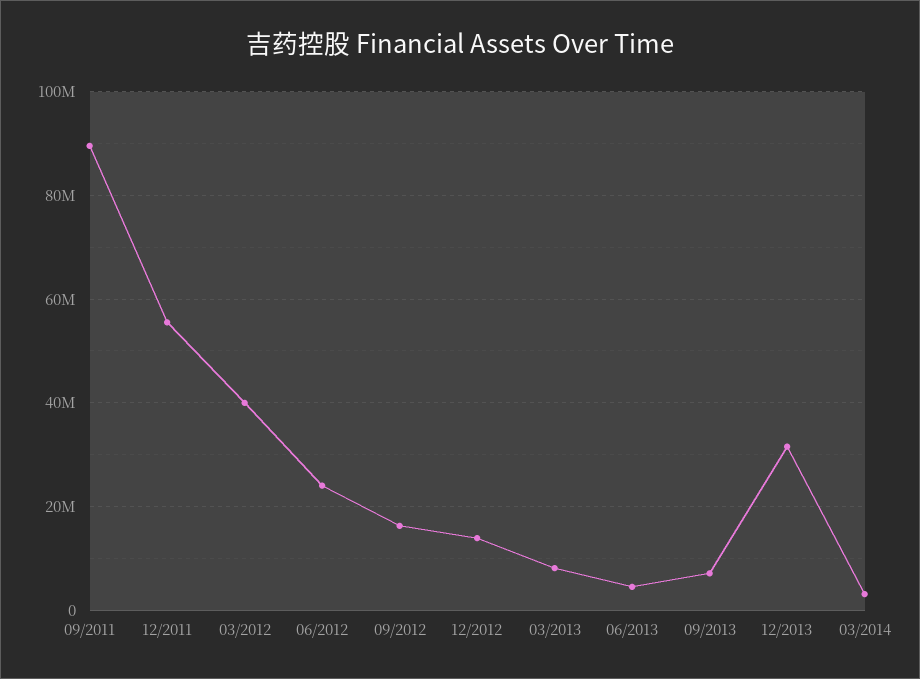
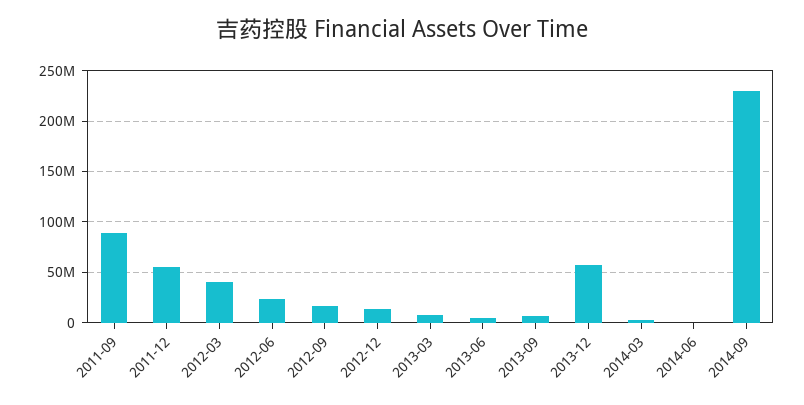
12/2013: 32000000 -> 60000000
2014-06: none -> 0
2014-09: none -> 230000000

